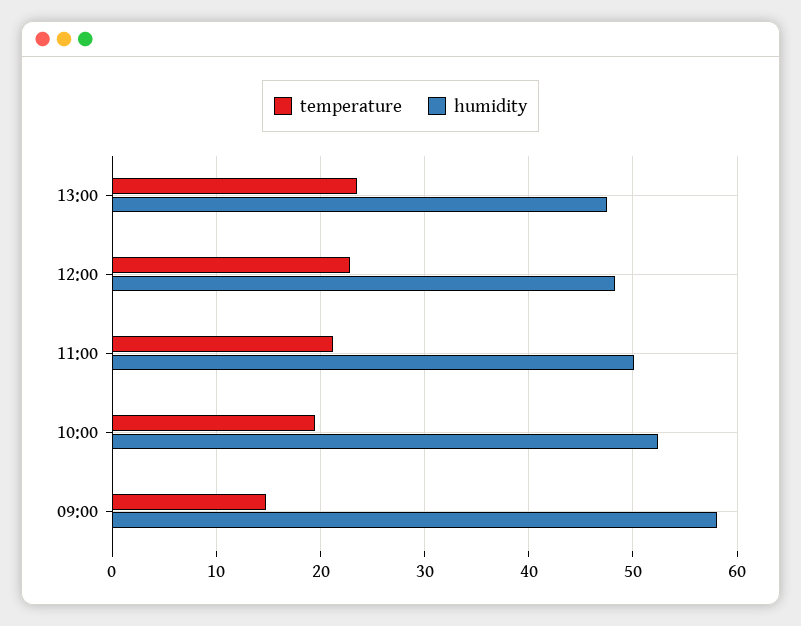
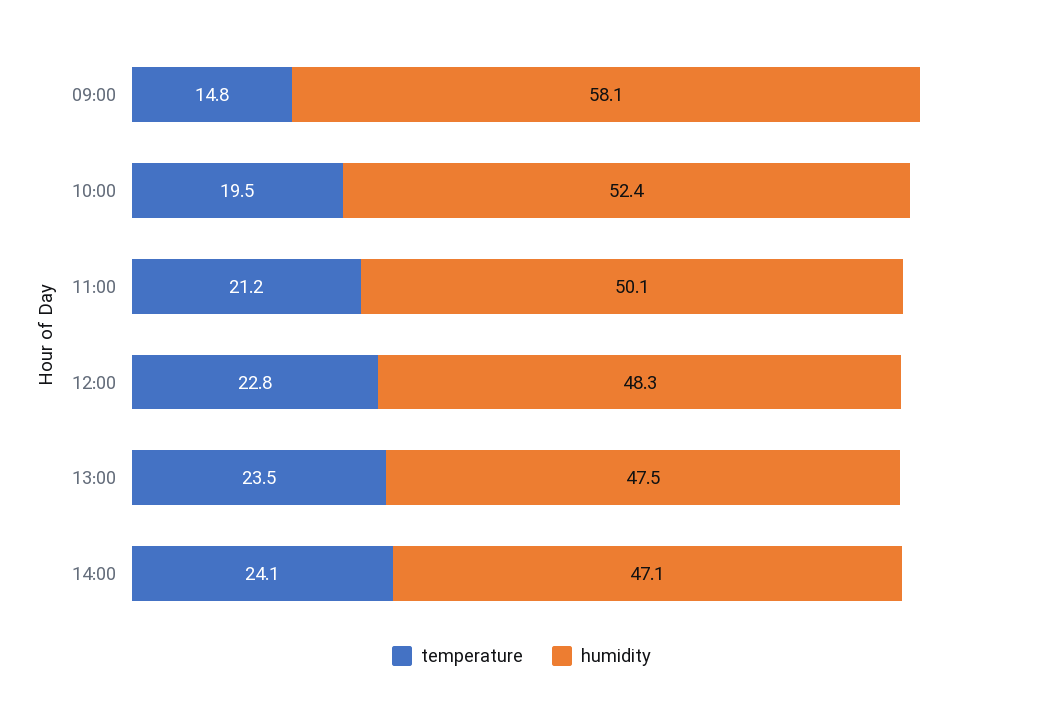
temperature, 14:00: none -> 24.1
humidity, 14:00: none -> 47.1

